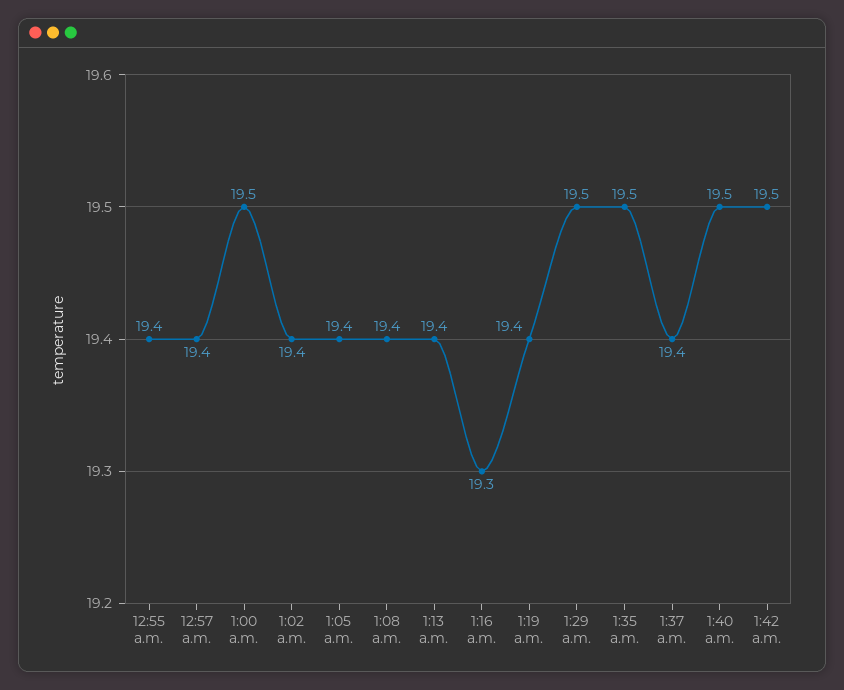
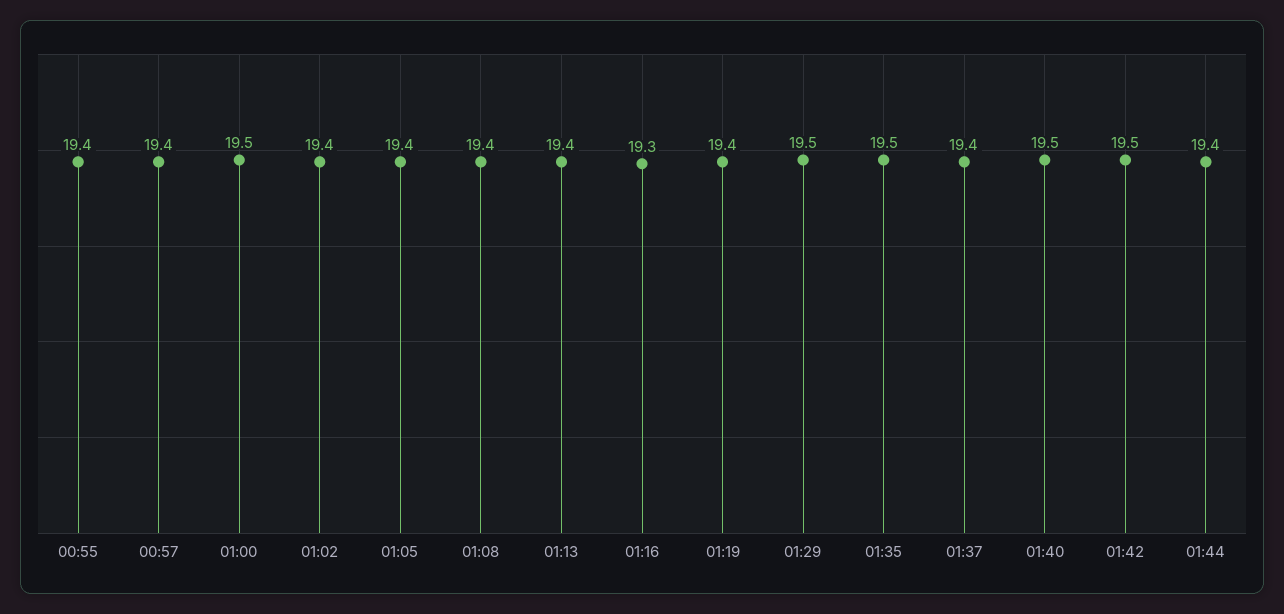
01:44: none -> 19.4

